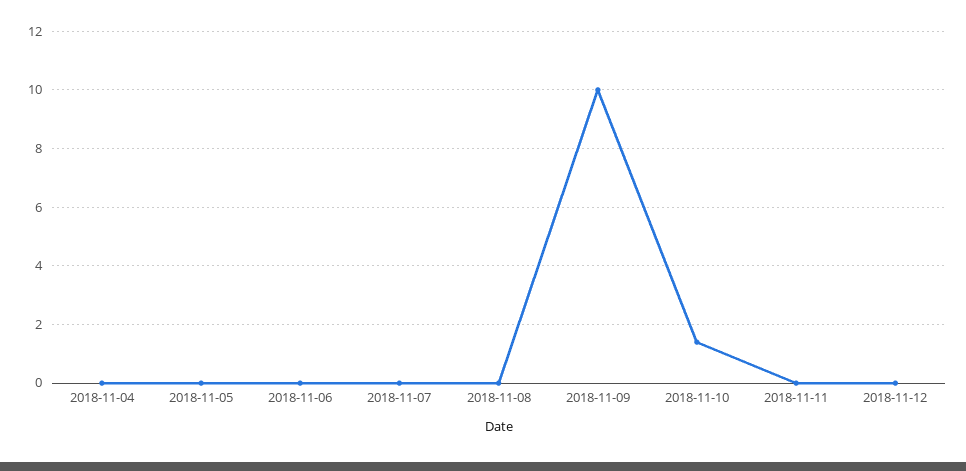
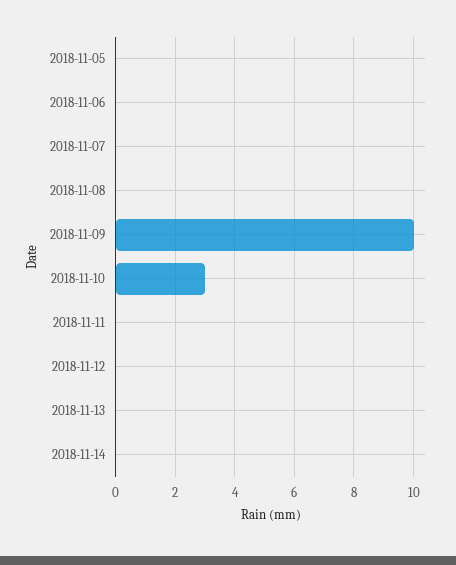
2018-11-04: 0 -> none
2018-11-10: 1.5 -> 3
2018-11-13: none -> 0
2018-11-14: none -> 0

